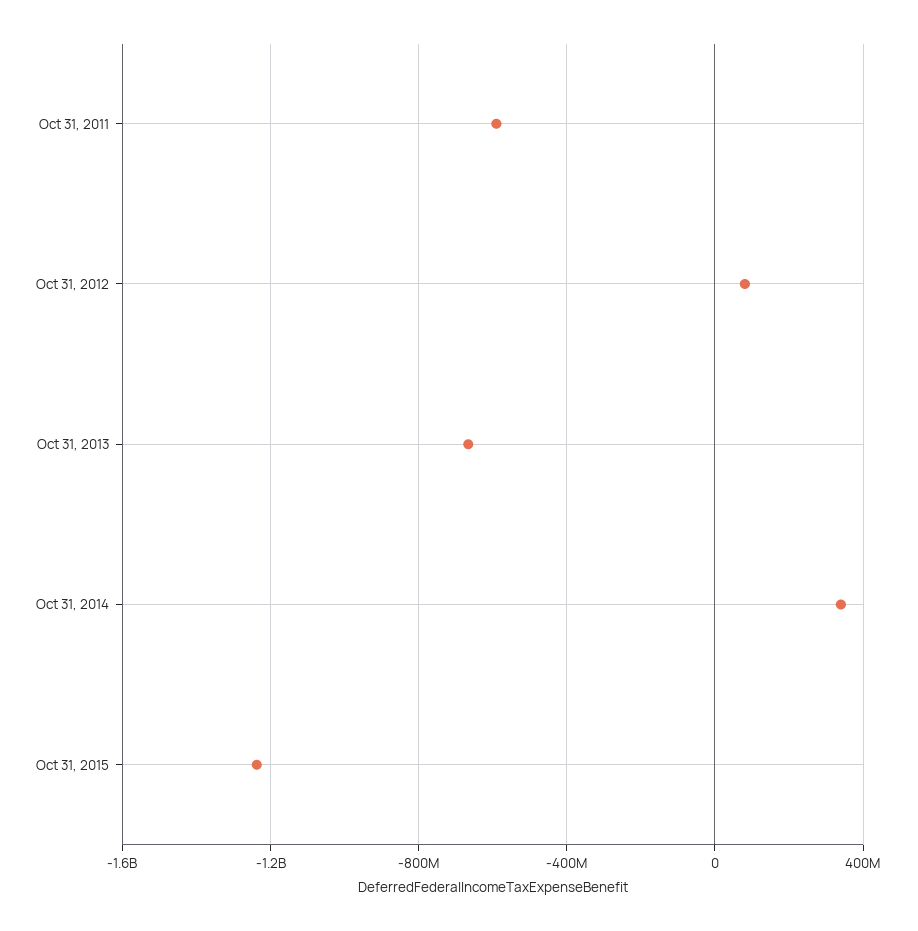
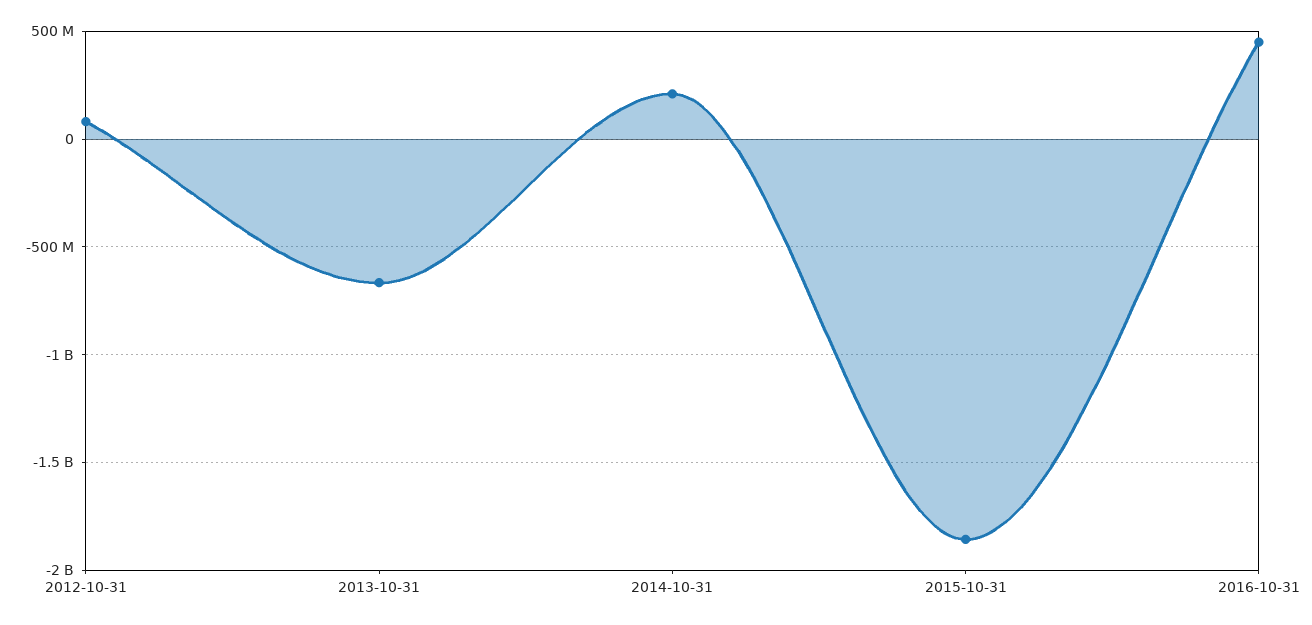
Oct 31, 2011: -600000000 -> none
Oct 31, 2014: 350000000 -> 200000000
Oct 31, 2015: -1250000000 -> -1850000000
2016-10-31: none -> 450000000

